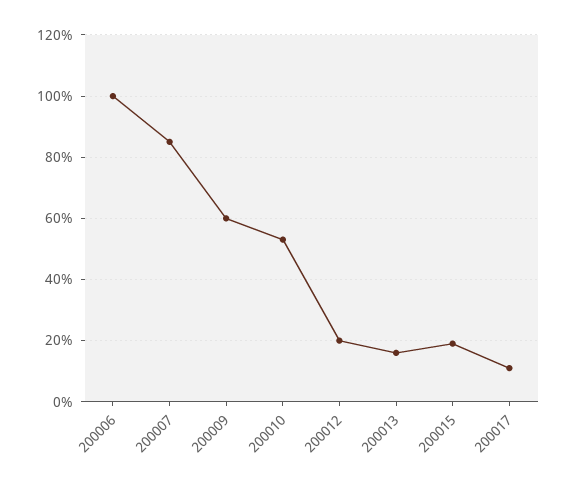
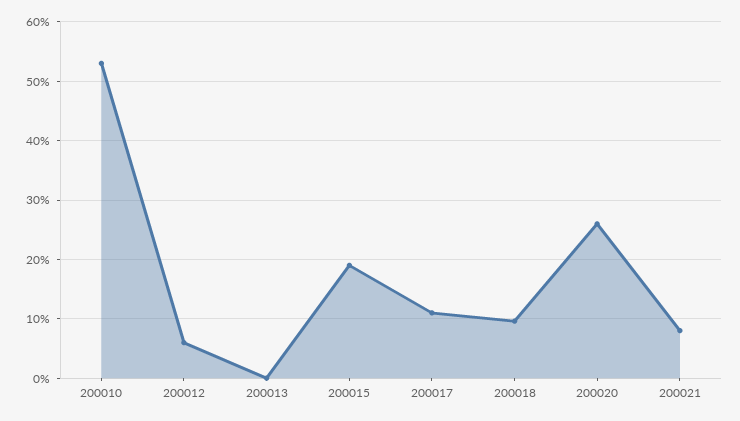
200006: 100 -> none
200007: 85 -> none
200009: 60 -> none
200012: 20 -> 6
200013: 15 -> 0
200018: none -> 10
200020: none -> 26
200021: none -> 8

